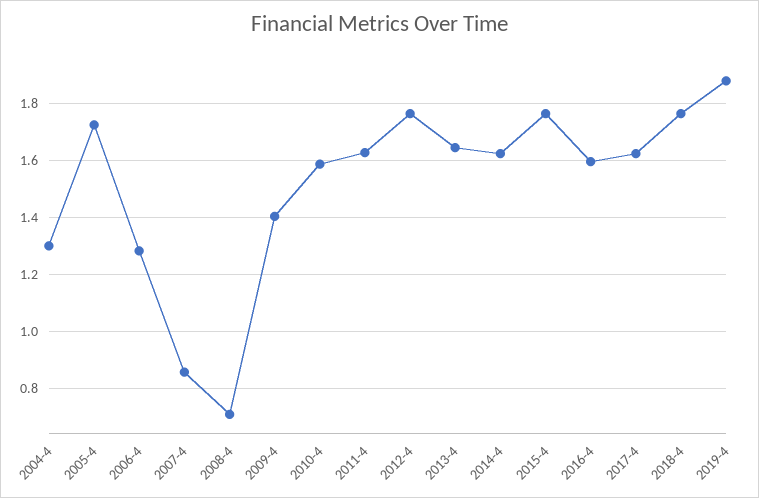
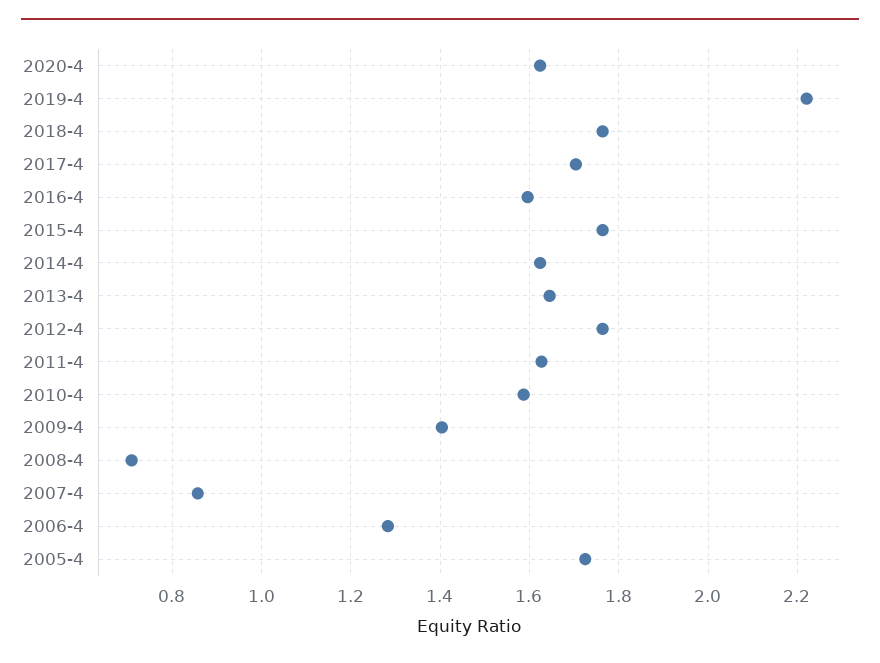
2004-4: 1.3 -> none
2017-4: 1.625 -> 1.7
2019-4: 1.875 -> 2.22
2020-4: none -> 1.62

